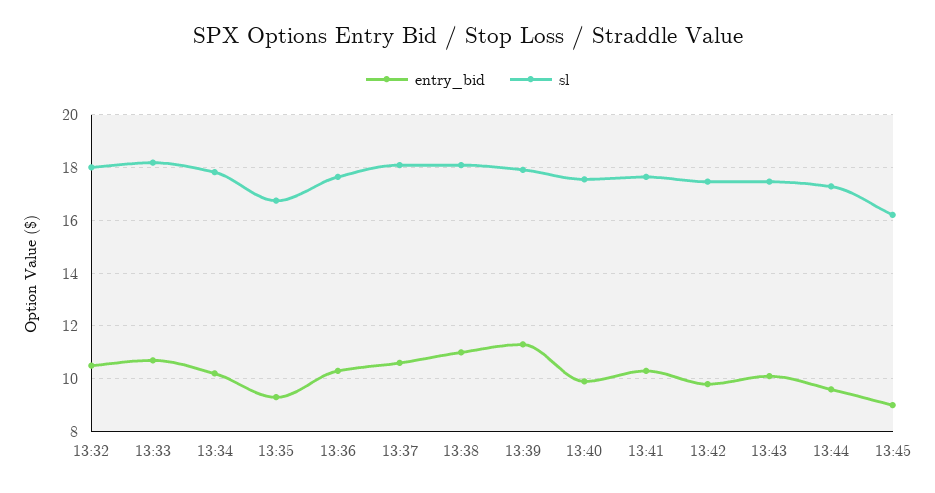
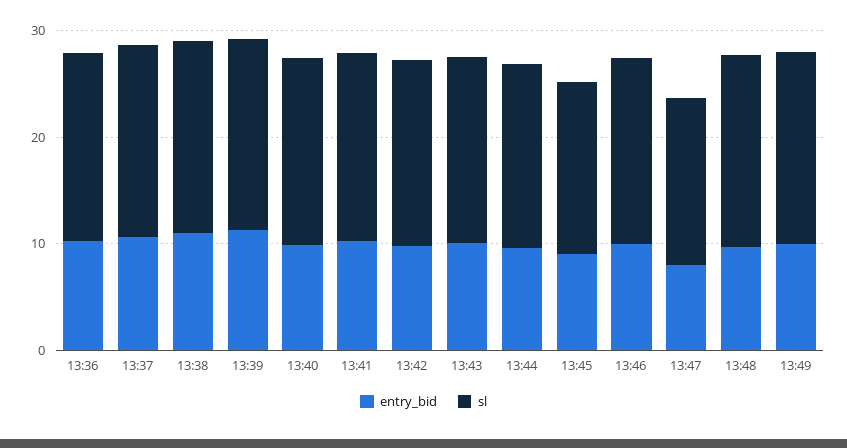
entry_bid, 13:32: 10.5 -> none
sl, 13:32: 18 -> none
entry_bid, 13:33: 10.75 -> none
sl, 13:33: 18.25 -> none
entry_bid, 13:34: 10.25 -> none
sl, 13:34: 17.75 -> none
entry_bid, 13:35: 9.25 -> none
sl, 13:35: 16.75 -> none
entry_bid, 13:46: none -> 10
sl, 13:46: none -> 18
entry_bid, 13:47: none -> 8
sl, 13:47: none -> 16
entry_bid, 13:48: none -> 10
sl, 13:48: none -> 18
entry_bid, 13:49: none -> 10
sl, 13:49: none -> 18

